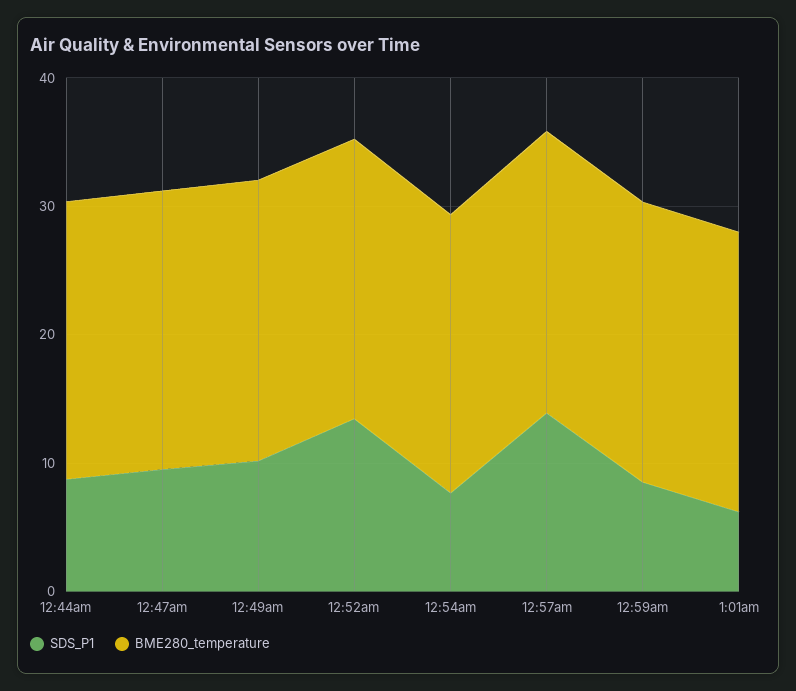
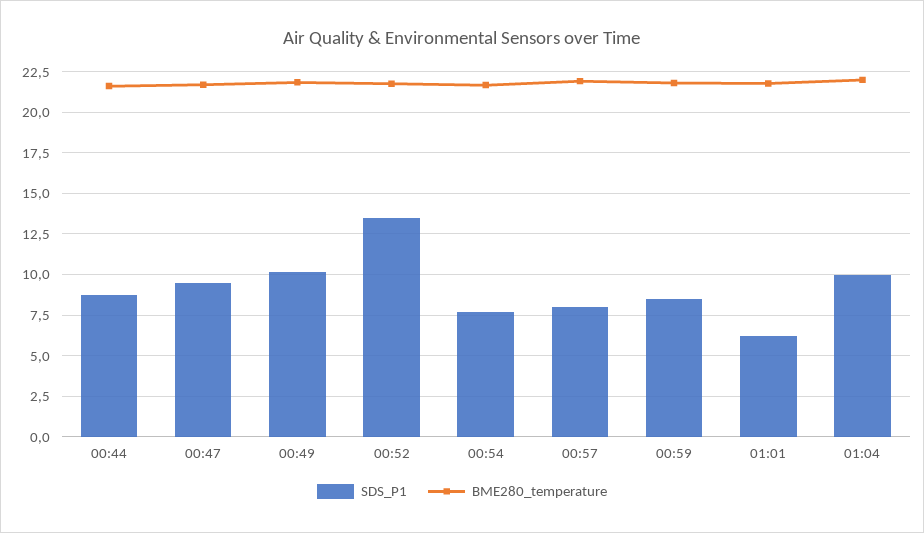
SDS_P1, 12:57am: 14 -> 8
SDS_P1, 01:04: none -> 10
BME280_temperature, 01:04: none -> 22

